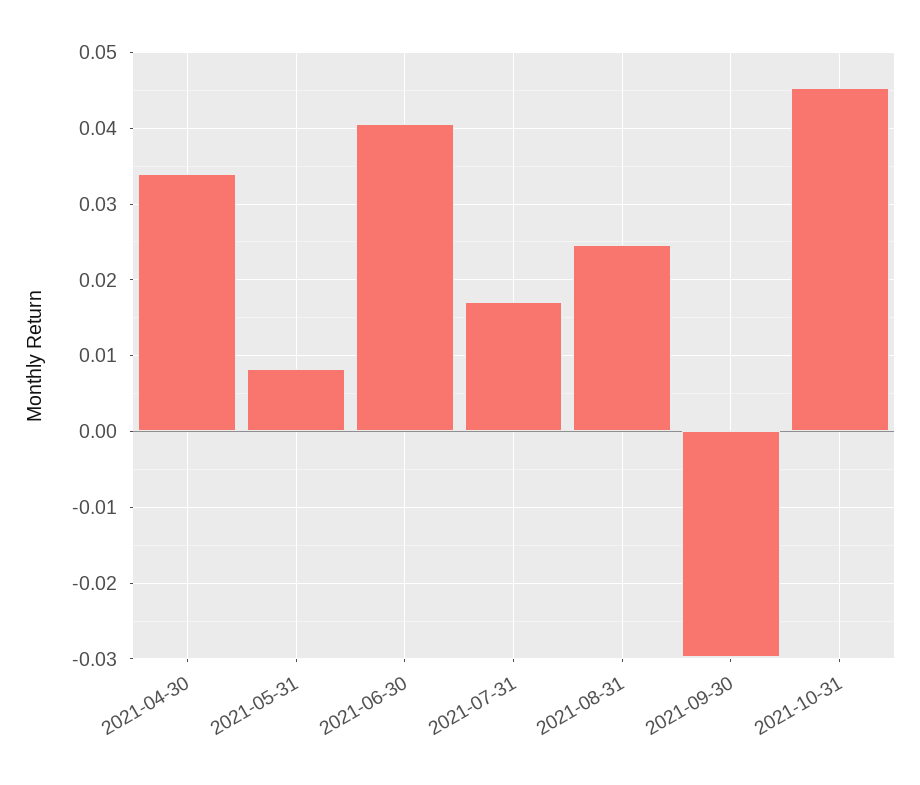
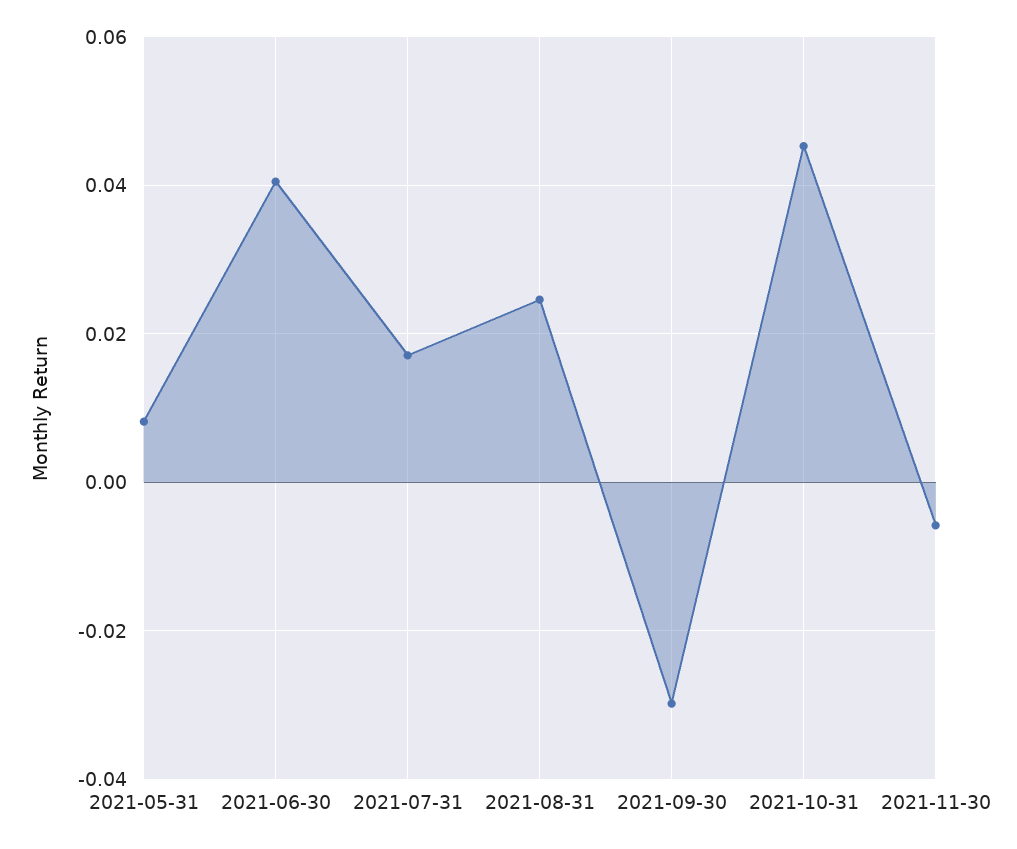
2021-04-30: 0.034 -> none
2021-11-30: none -> -0.006

